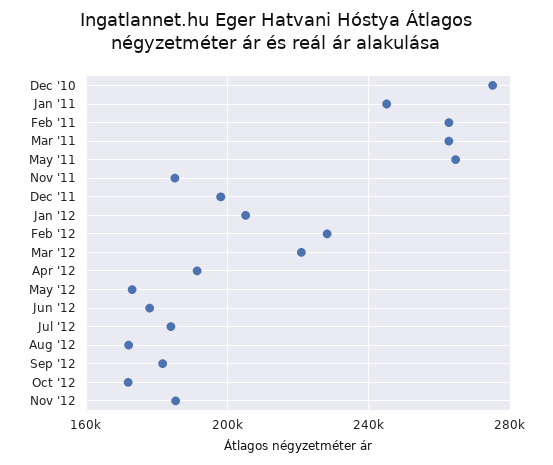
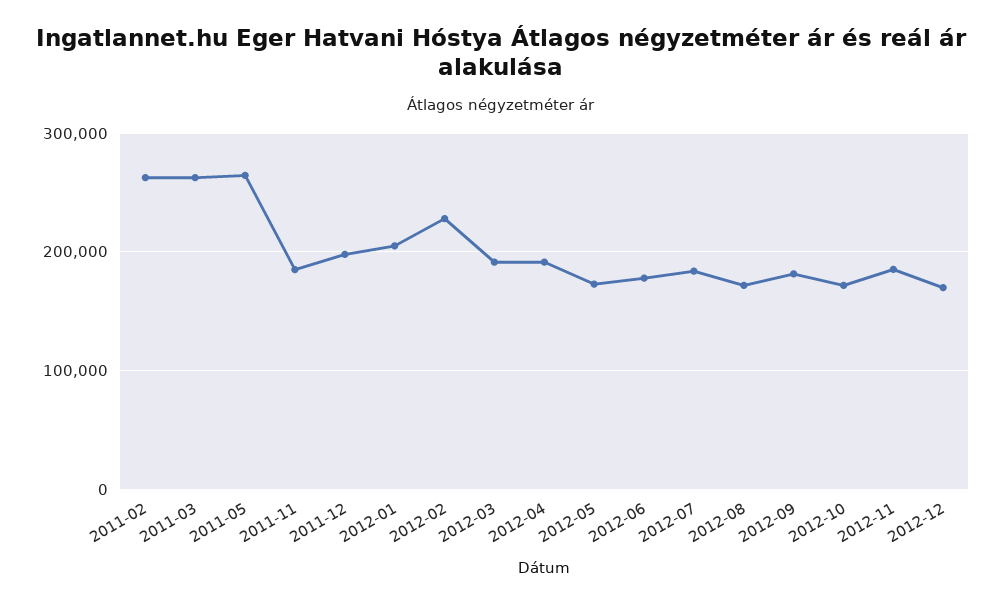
Dec '10: 275000 -> none
Jan '11: 245000 -> none
Mar '12: 220000 -> 190000
2012-12: none -> 170000

